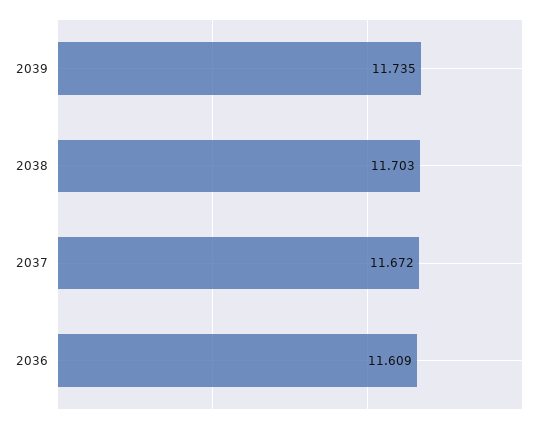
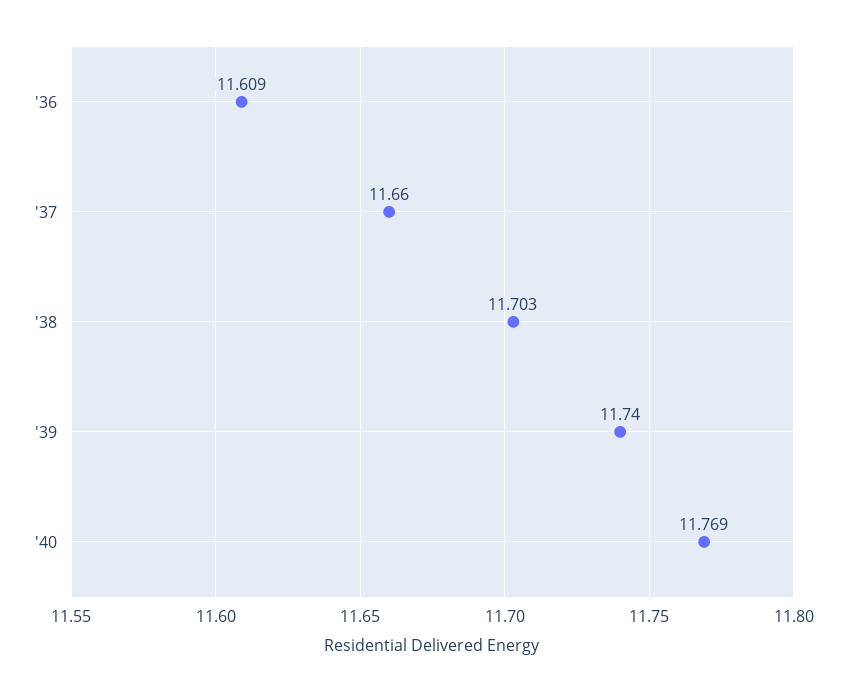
2039: 11.735 -> 11.74
2037: 11.672 -> 11.66
'40: none -> 11.769

